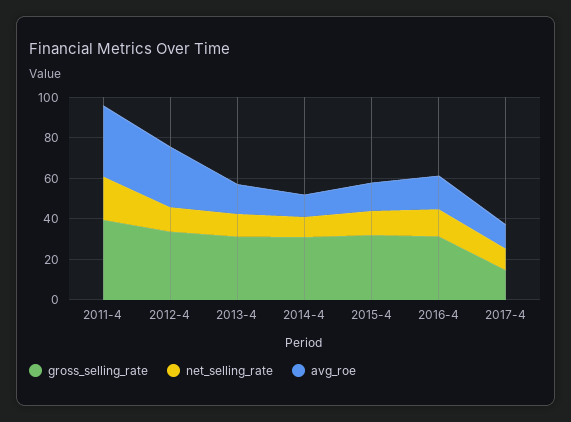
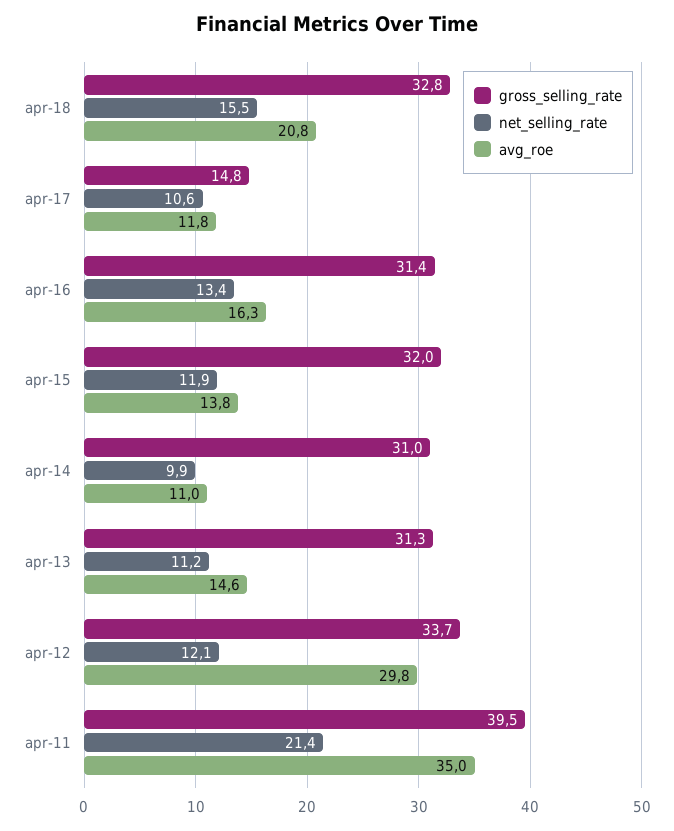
gross_selling_rate, apr-18: none -> 32.8
net_selling_rate, apr-18: none -> 15.5
avg_roe, apr-18: none -> 20.8

